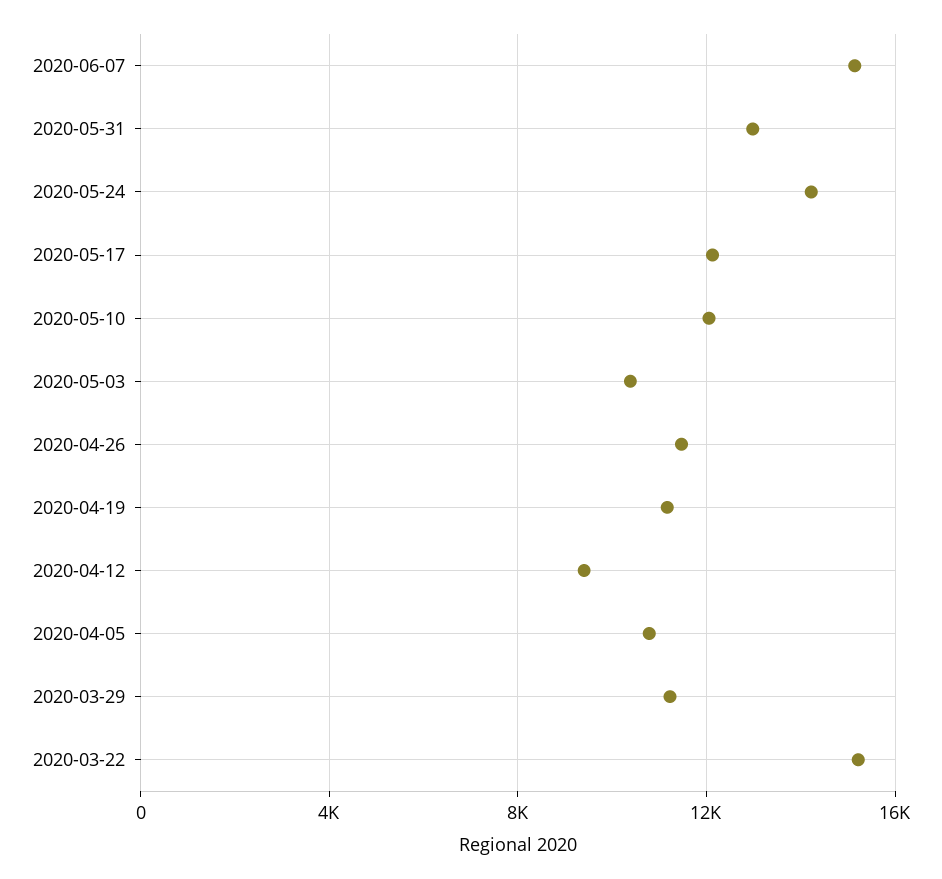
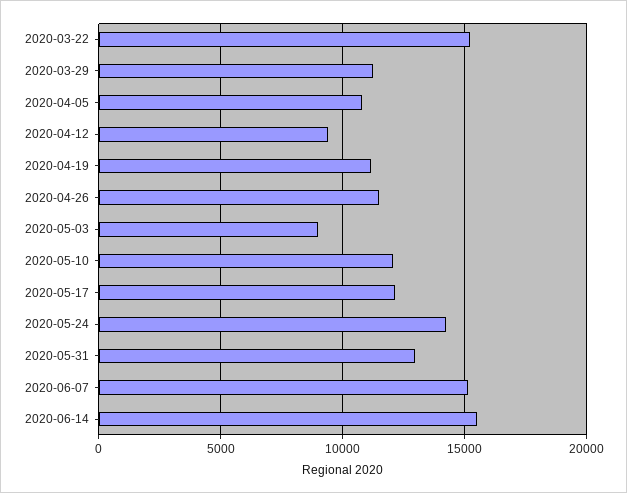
2020-05-03: 10500 -> 9000
2020-06-14: none -> 15500

